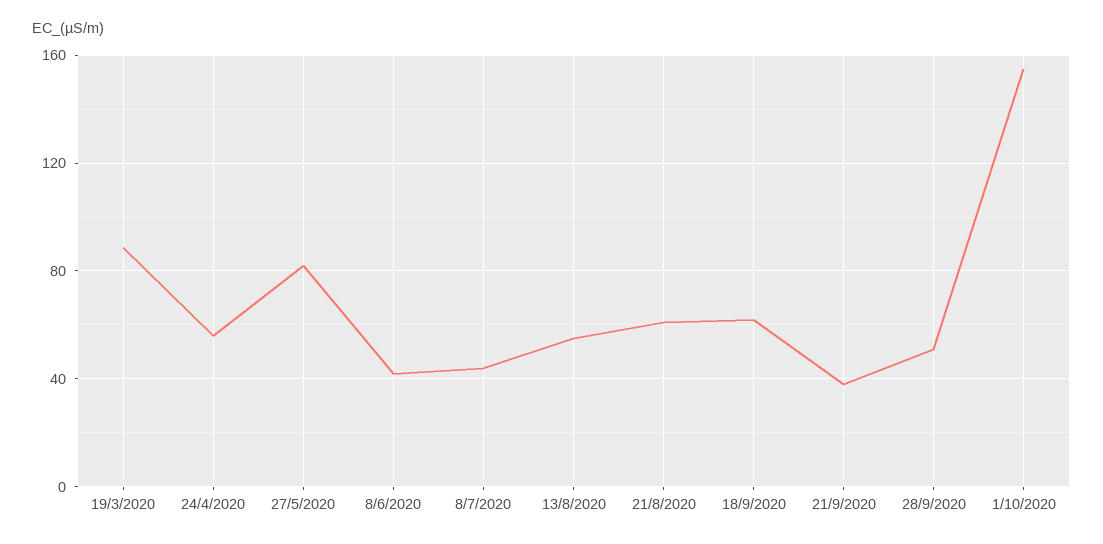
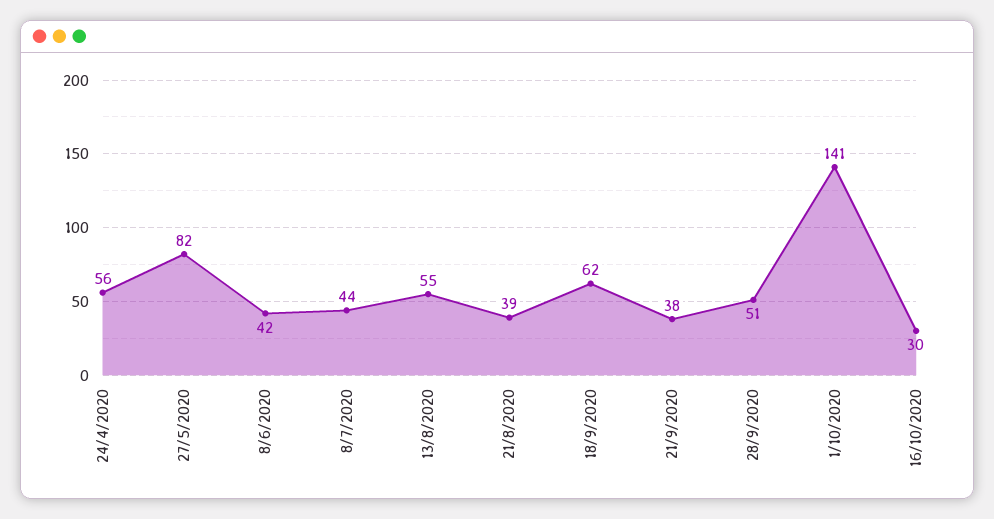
19/3/2020: 90 -> none
21/8/2020: 60 -> 39
1/10/2020: 155 -> 141
16/10/2020: none -> 30

